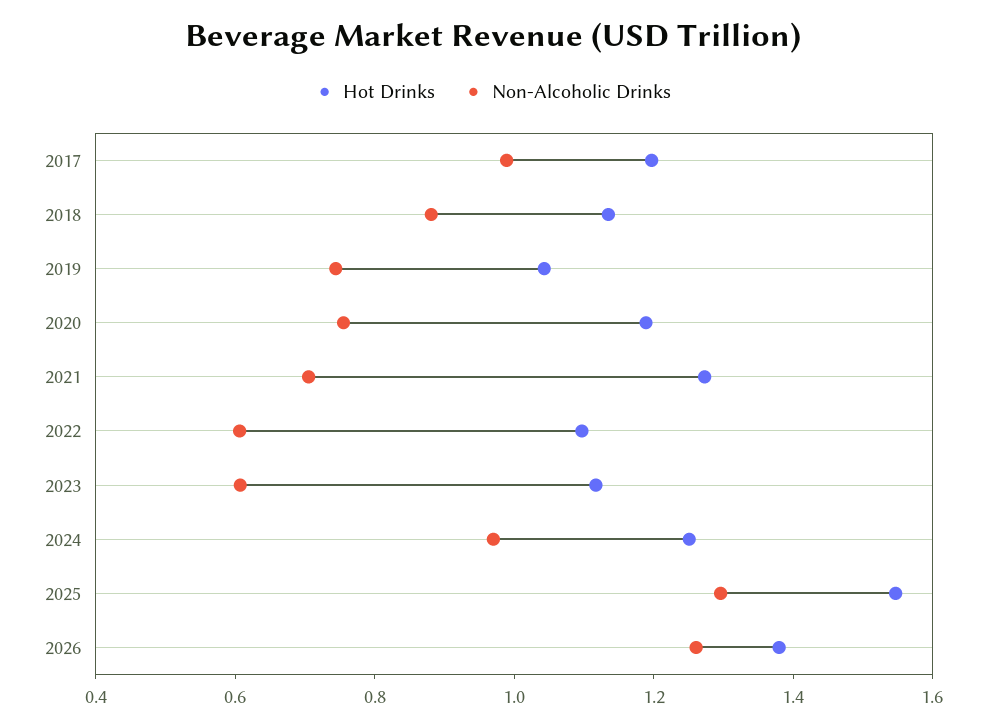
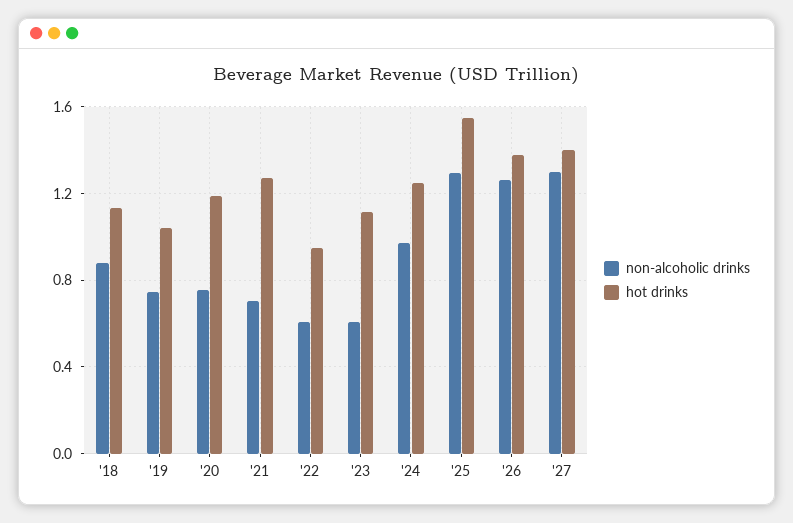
Hot Drinks, 2017: 1.2 -> none
Non-Alcoholic Drinks, 2017: 1 -> none
Hot Drinks, 2022: 1.1 -> 0.95
Non-Alcoholic Drinks, '27: none -> 1.3
Hot Drinks, '27: none -> 1.4

